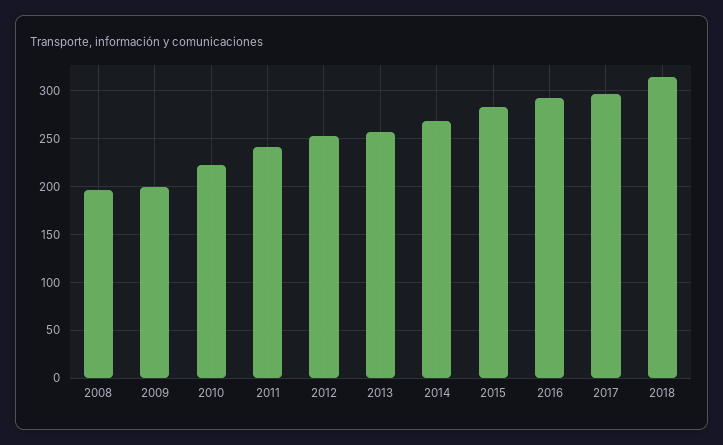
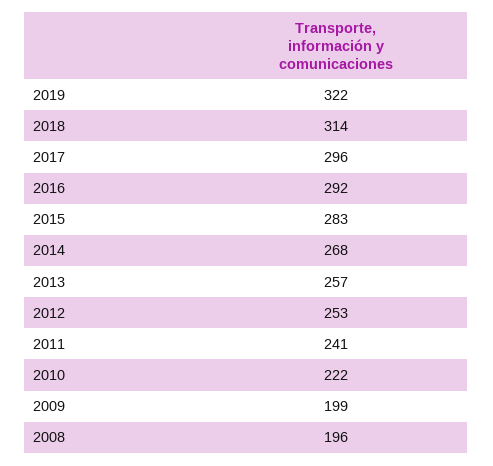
2019: none -> 322

